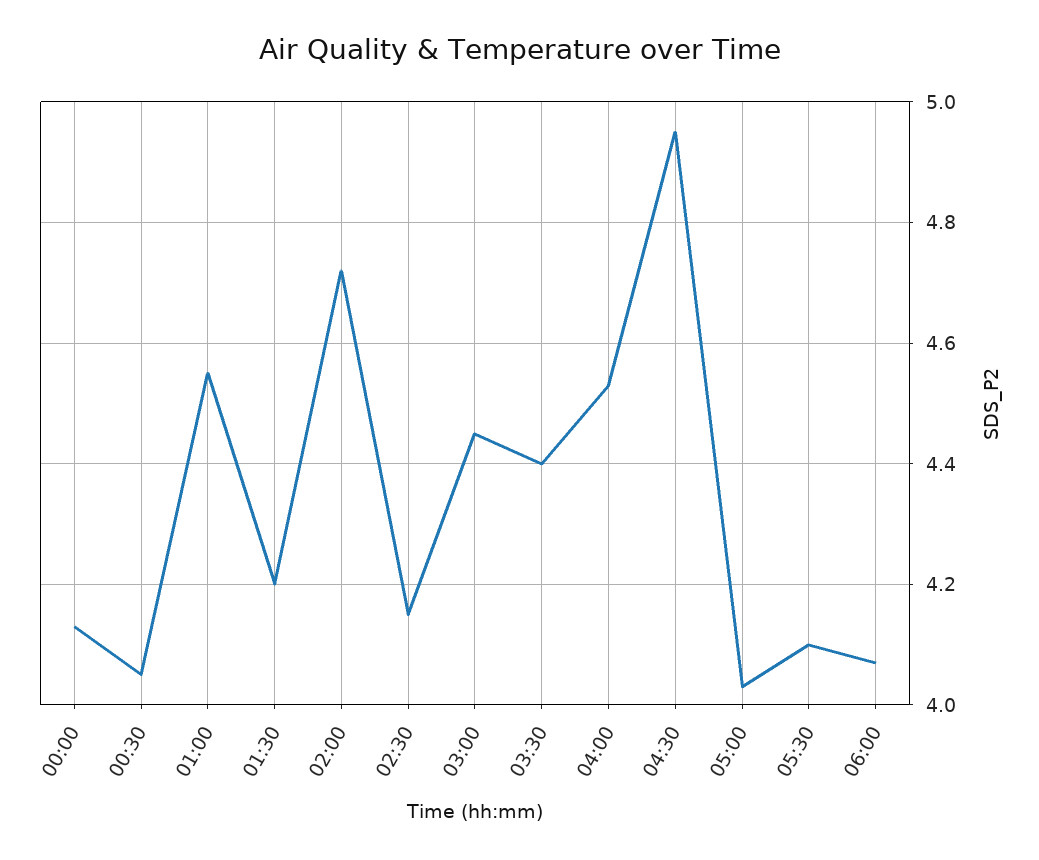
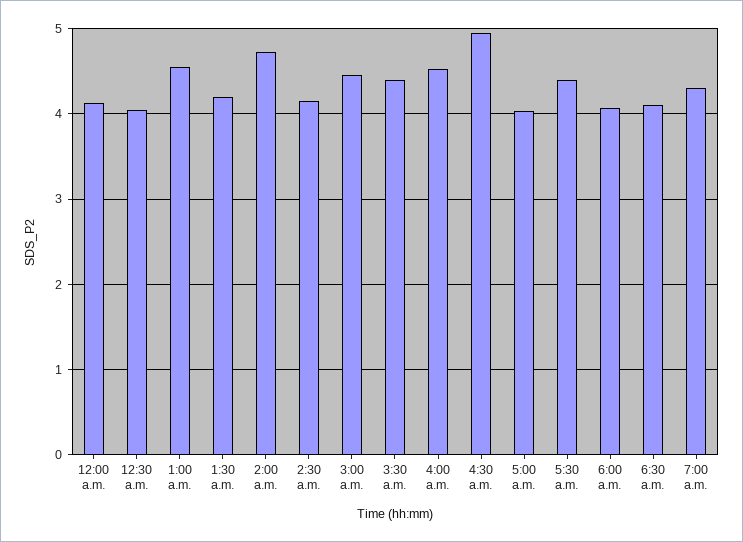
05:30: 4.1 -> 4.4
6:30 a.m.: none -> 4.1
7:00 a.m.: none -> 4.3

